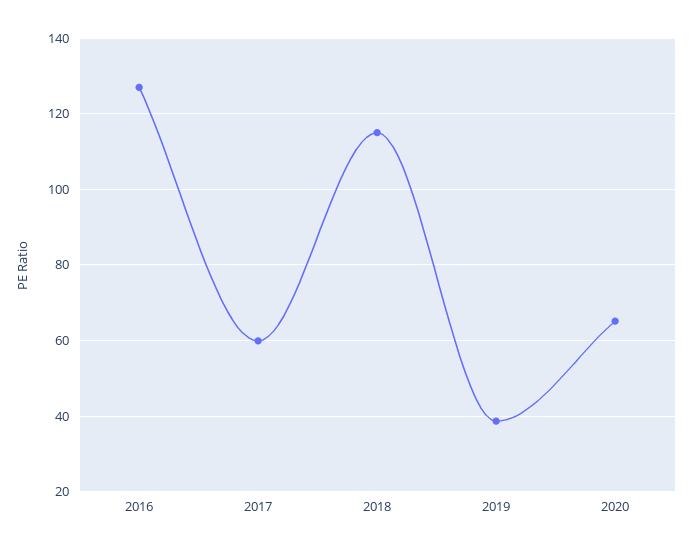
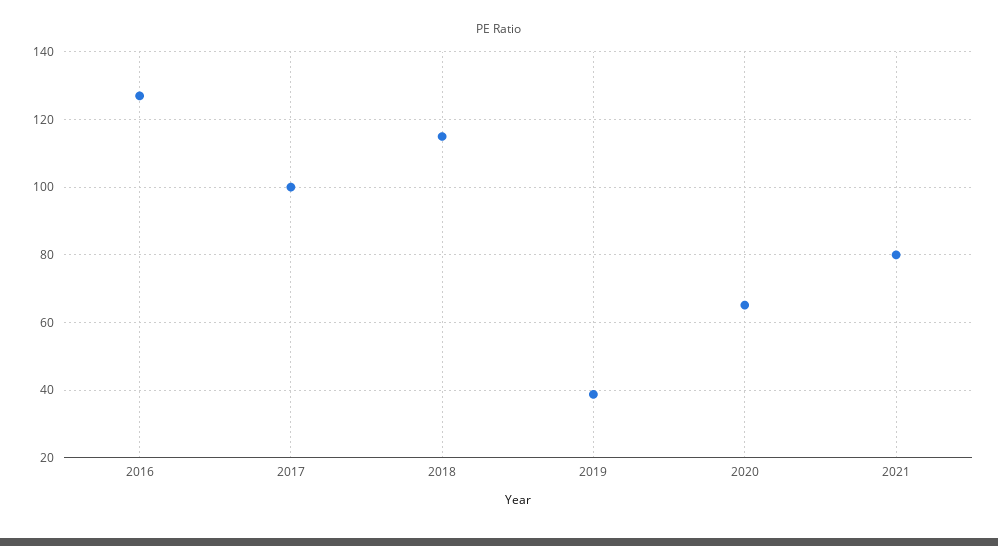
2017: 60 -> 100
2021: none -> 80

